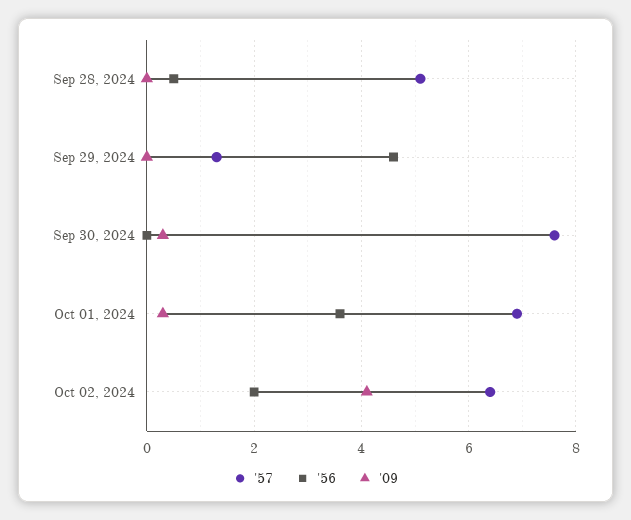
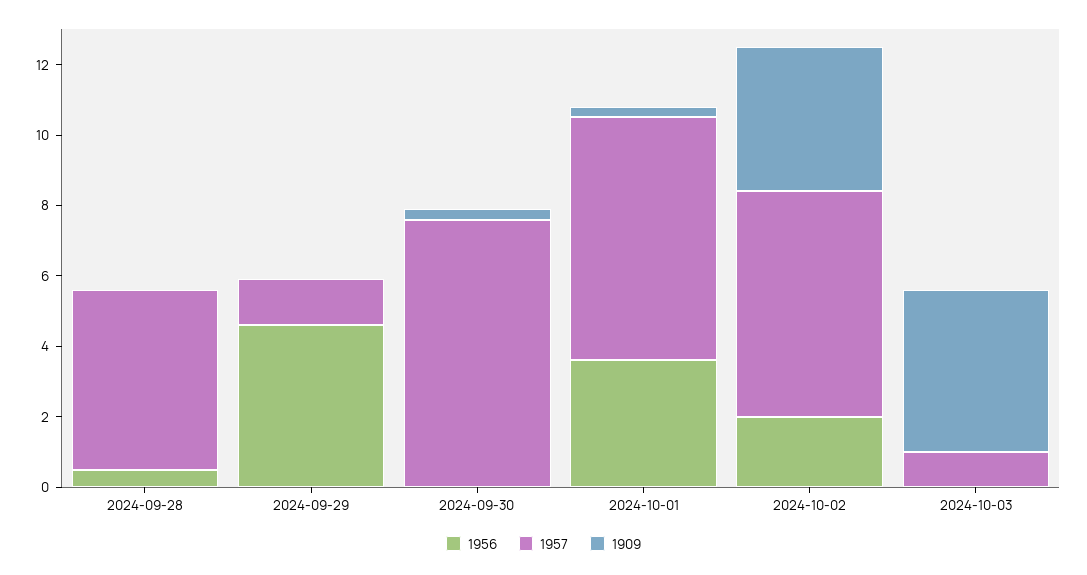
'56, 2024-10-03: none -> 0
'57, 2024-10-03: none -> 1
'09, 2024-10-03: none -> 4.5

